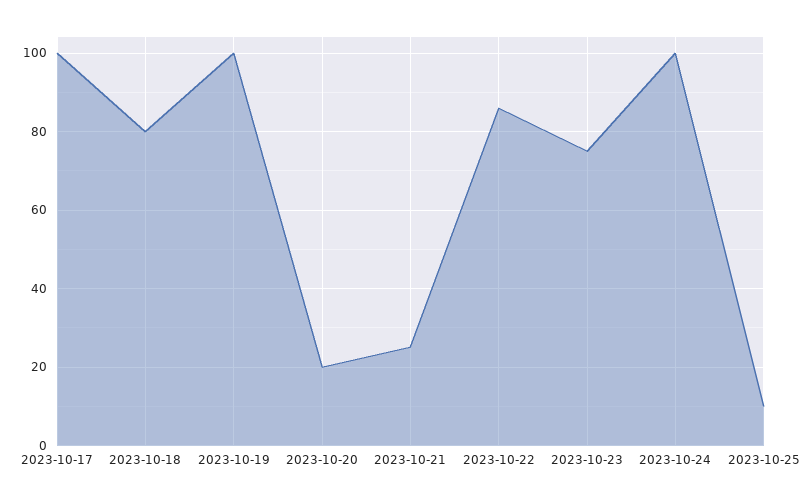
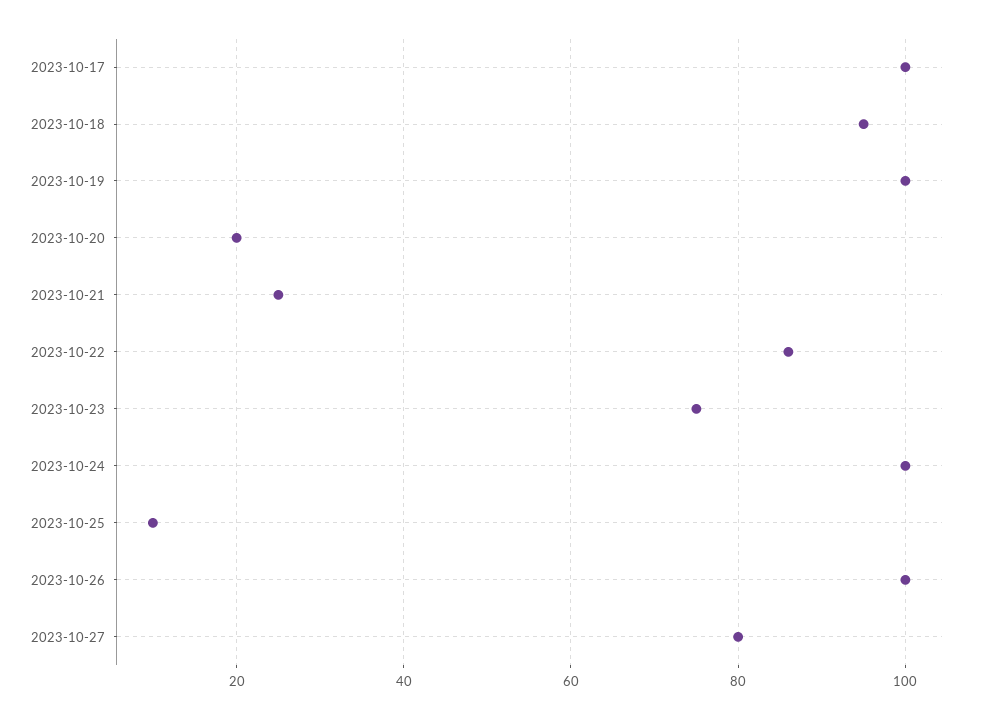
2023-10-18: 80 -> 95
2023-10-26: none -> 100
2023-10-27: none -> 80

